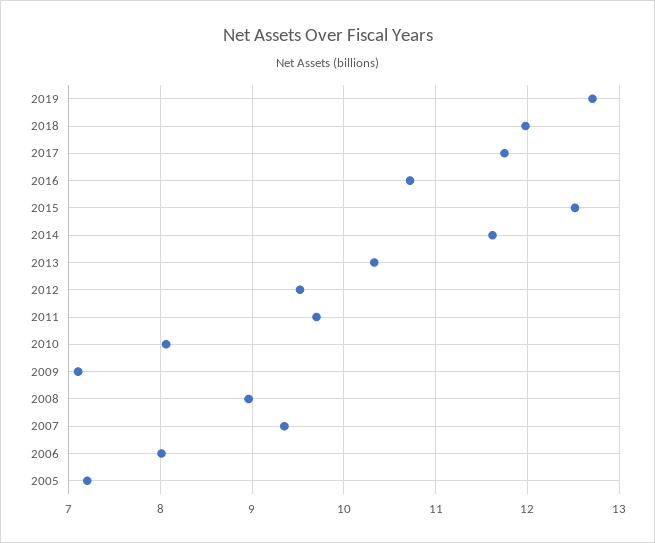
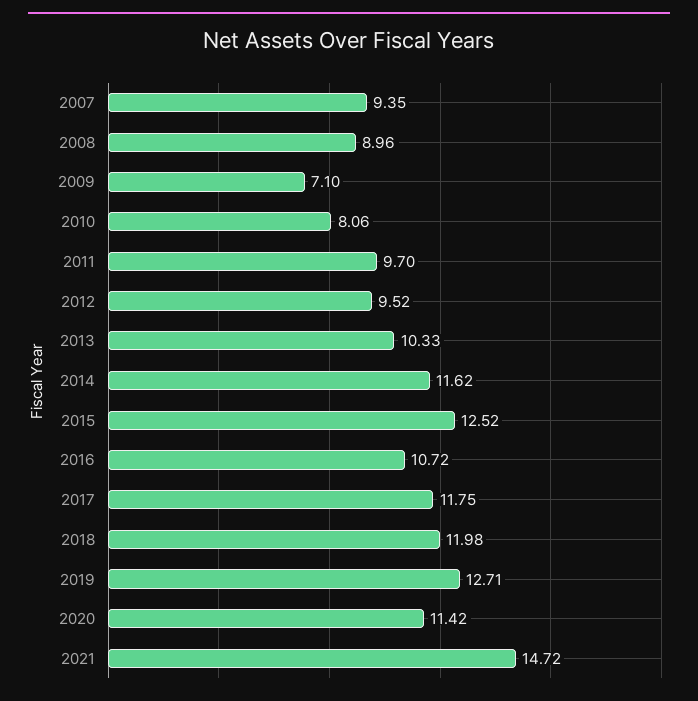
2006: 8 -> none
2005: 7.2 -> none
2020: none -> 11.42
2021: none -> 14.72

